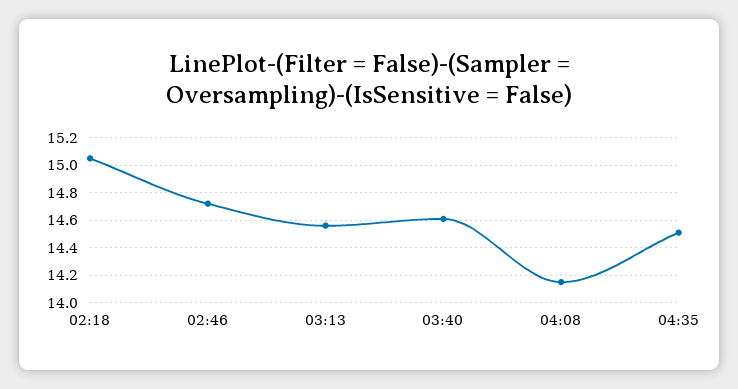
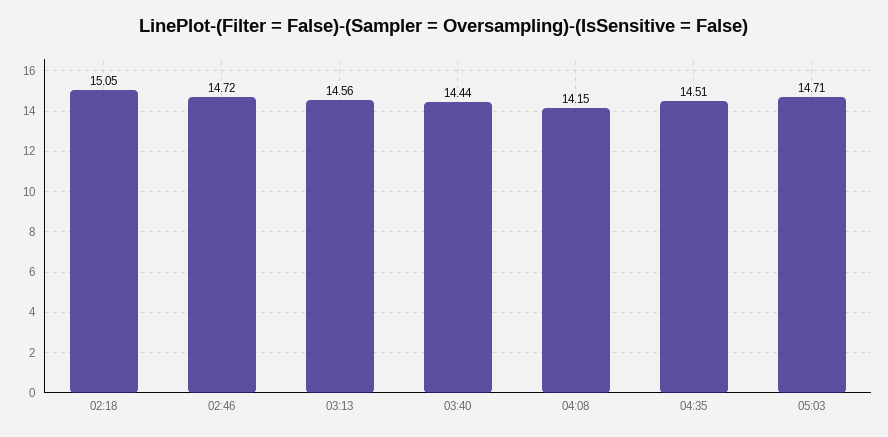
03:40: 14.6 -> 14.44
05:03: none -> 14.71

